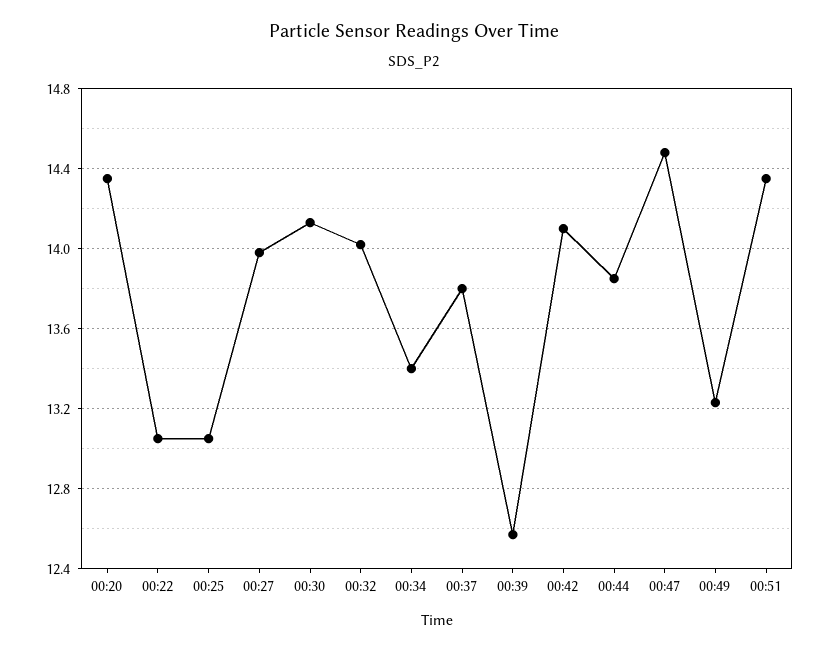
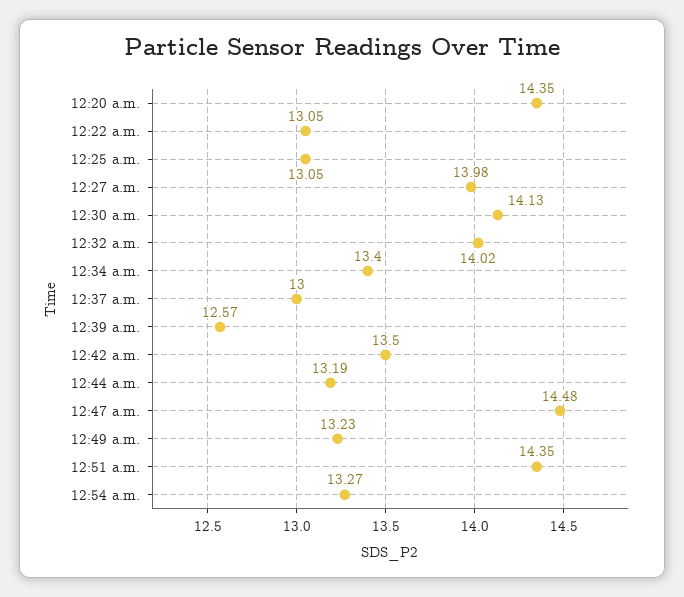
00:37: 13.8 -> 13
00:42: 14.1 -> 13.5
00:44: 13.85 -> 13.19
12:54 a.m.: none -> 13.27

